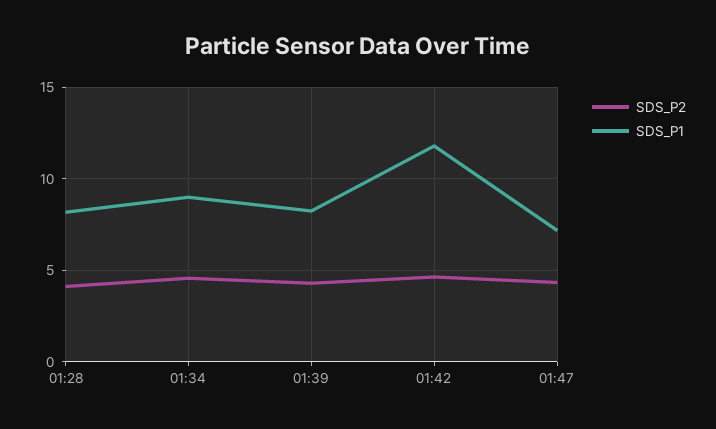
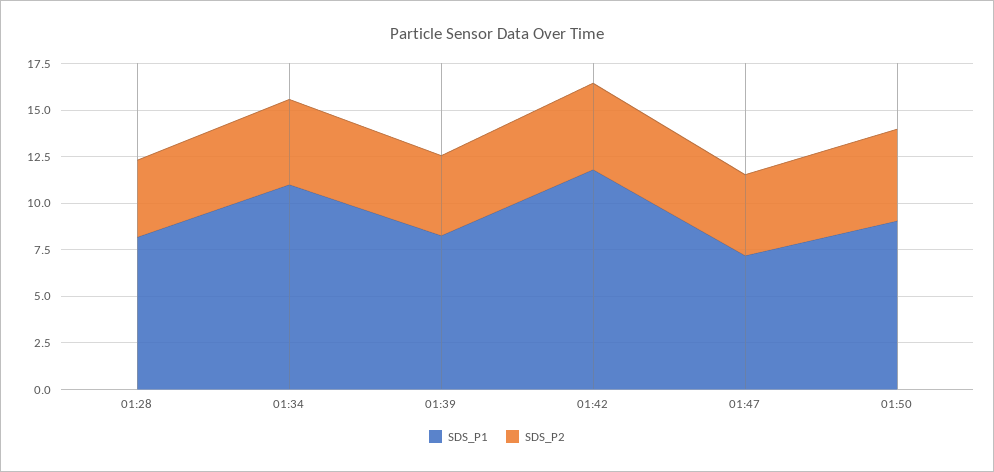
SDS_P1, 01:34: 9 -> 11
SDS_P1, 01:50: none -> 9
SDS_P2, 01:50: none -> 5

